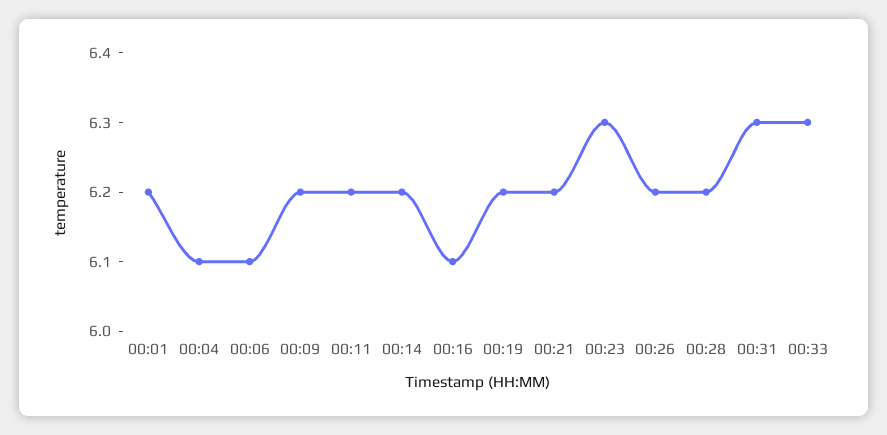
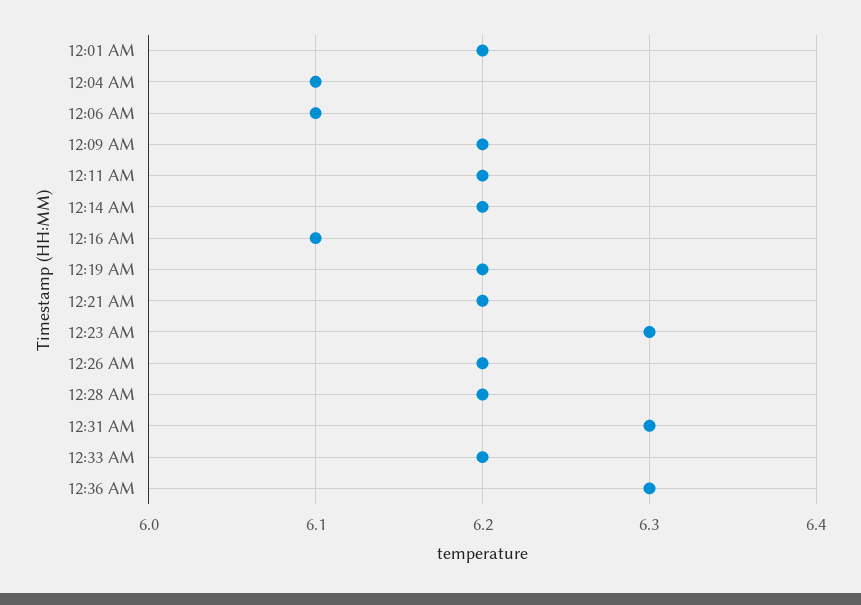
00:33: 6.3 -> 6.2
12:36 AM: none -> 6.3

